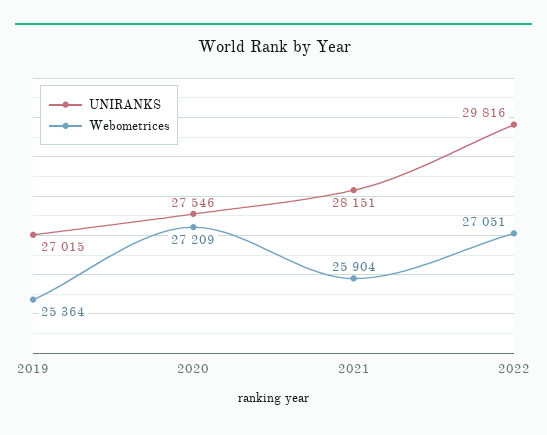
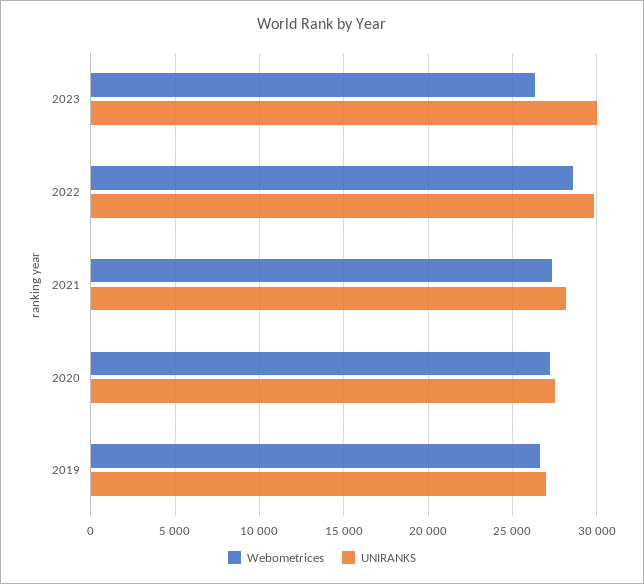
Webometrices, 2019: 25364 -> 26500
Webometrices, 2021: 25904 -> 27500
Webometrices, 2022: 27051 -> 28500
Webometrices, 2023: none -> 26500
UNIRANKS, 2023: none -> 30000

